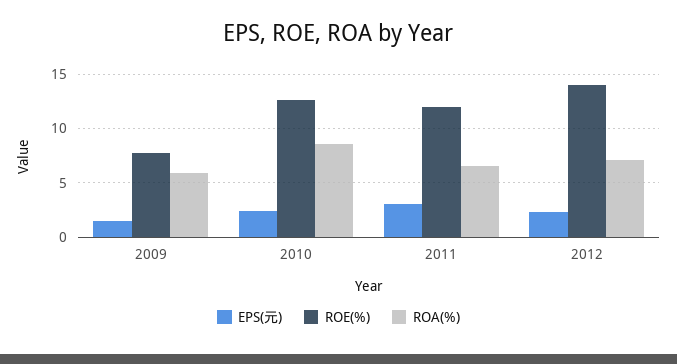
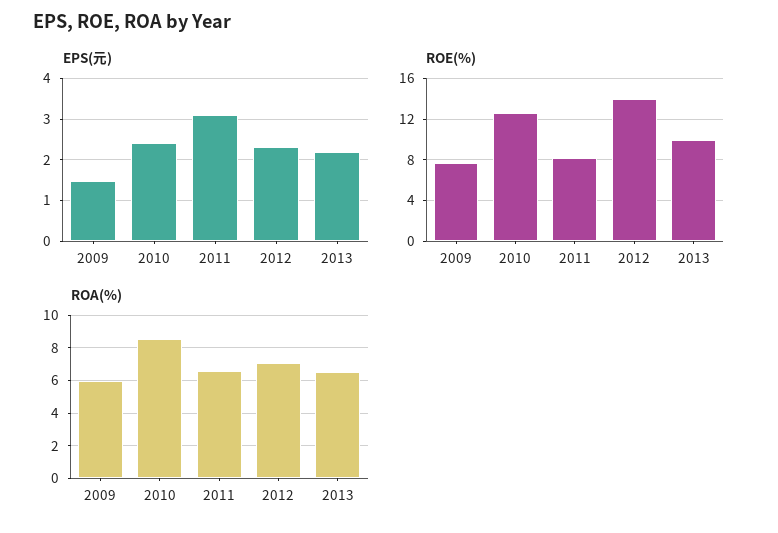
ROE(%), 2011: 12 -> 8
EPS(元), 2013: none -> 2.2
ROE(%), 2013: none -> 10
ROA(%), 2013: none -> 6.5

